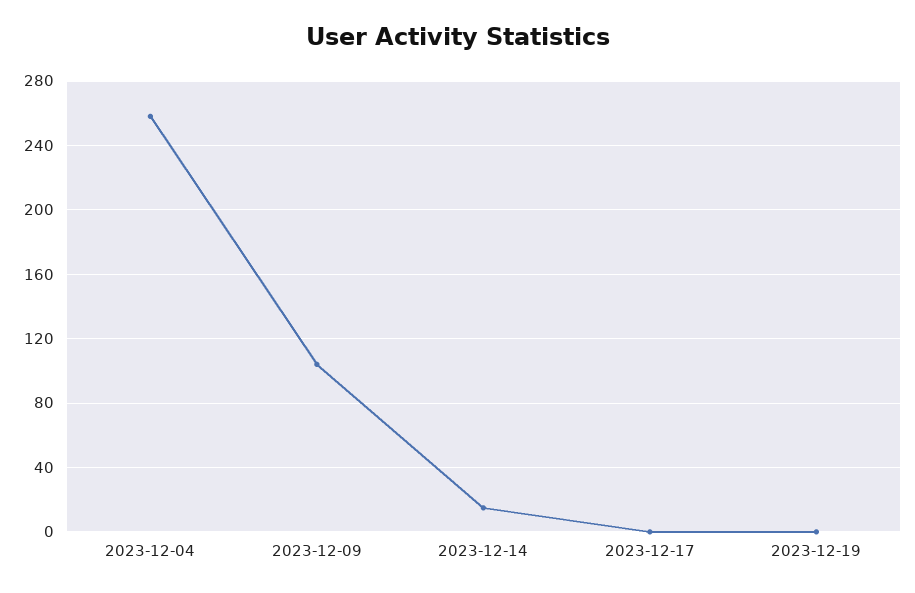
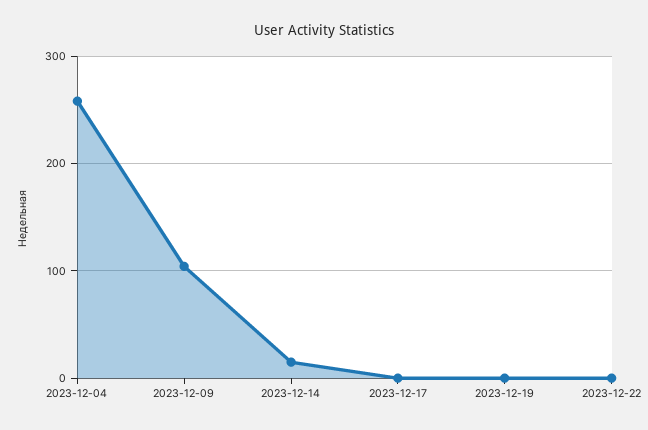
2023-12-22: none -> 0

